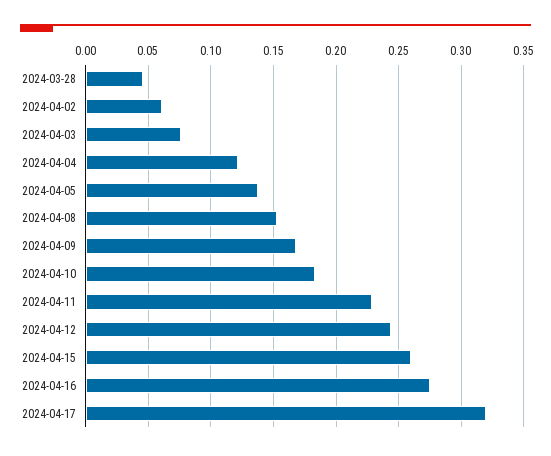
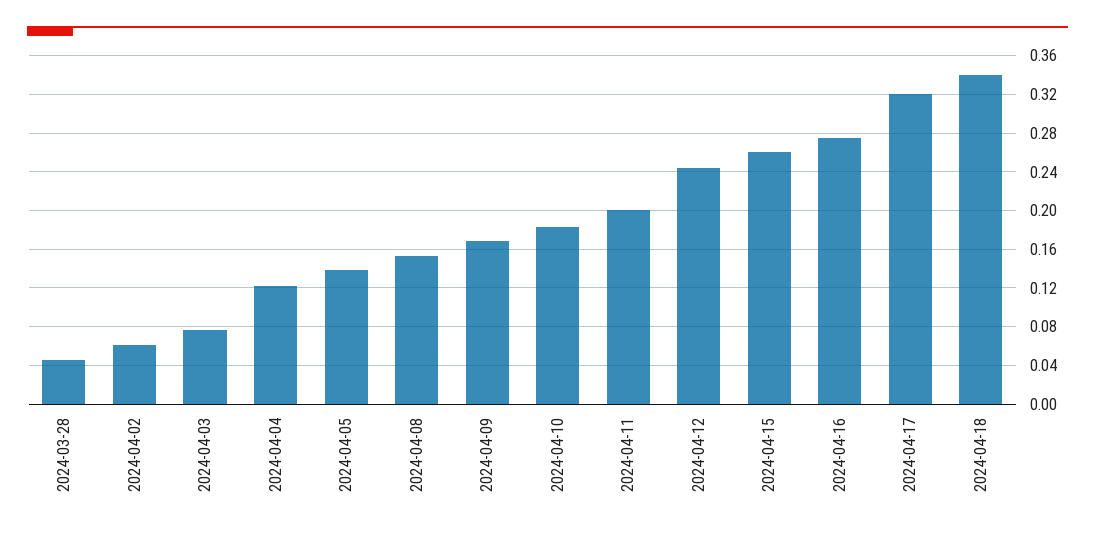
2024-04-11: 0.23 -> 0.2
2024-04-18: none -> 0.34

